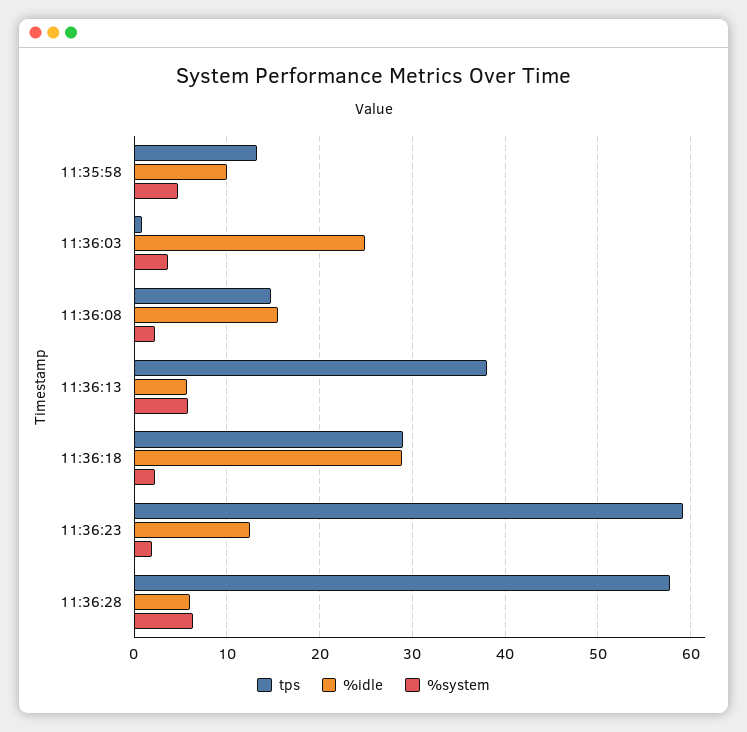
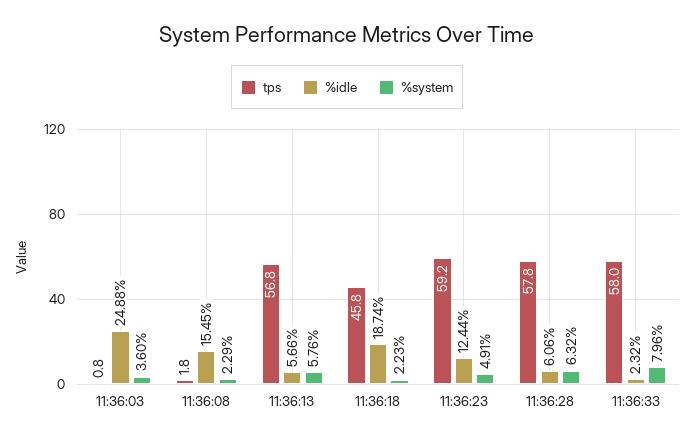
tps, 11:35:58: 13 -> none
%idle, 11:35:58: 10 -> none
%system, 11:35:58: 5 -> none
tps, 11:36:08: 15 -> 1.8
tps, 11:36:13: 38 -> 56.8
tps, 11:36:18: 29 -> 45.8
%idle, 11:36:18: 29 -> 18.74
%system, 11:36:23: 2 -> 4.91
tps, 11:36:33: none -> 58
%idle, 11:36:33: none -> 2.32
%system, 11:36:33: none -> 7.96

